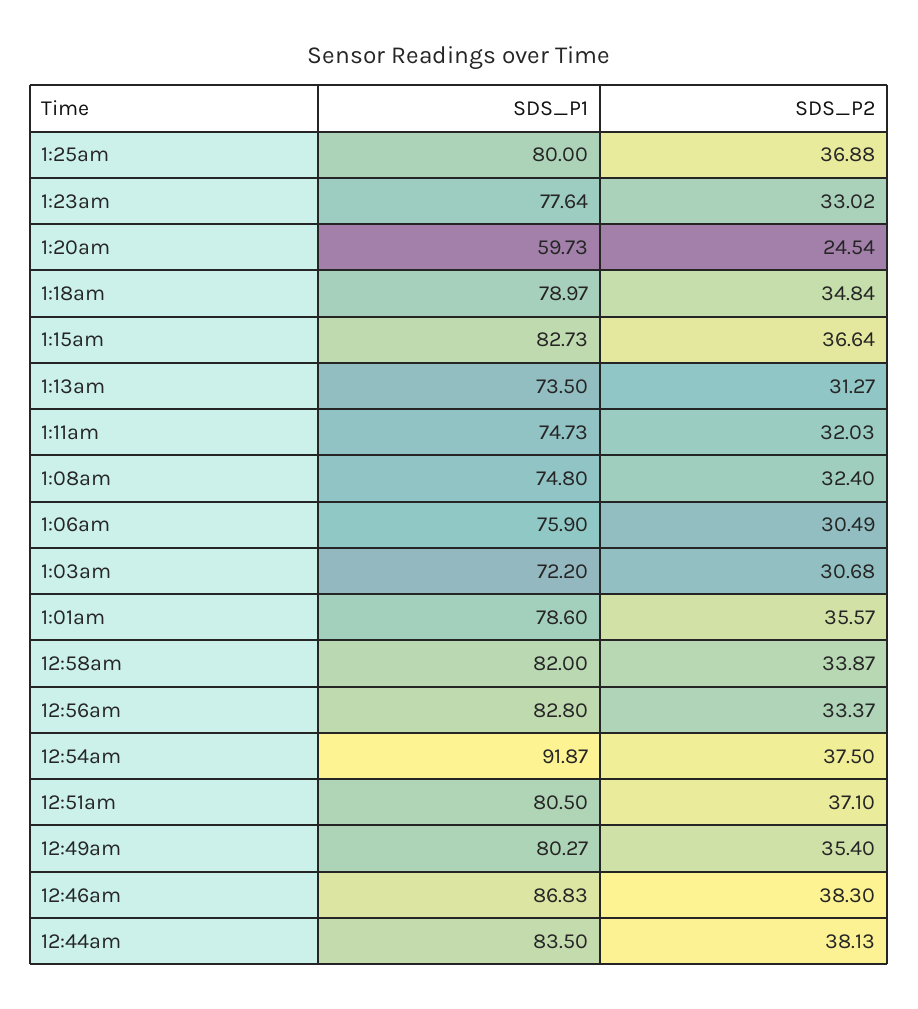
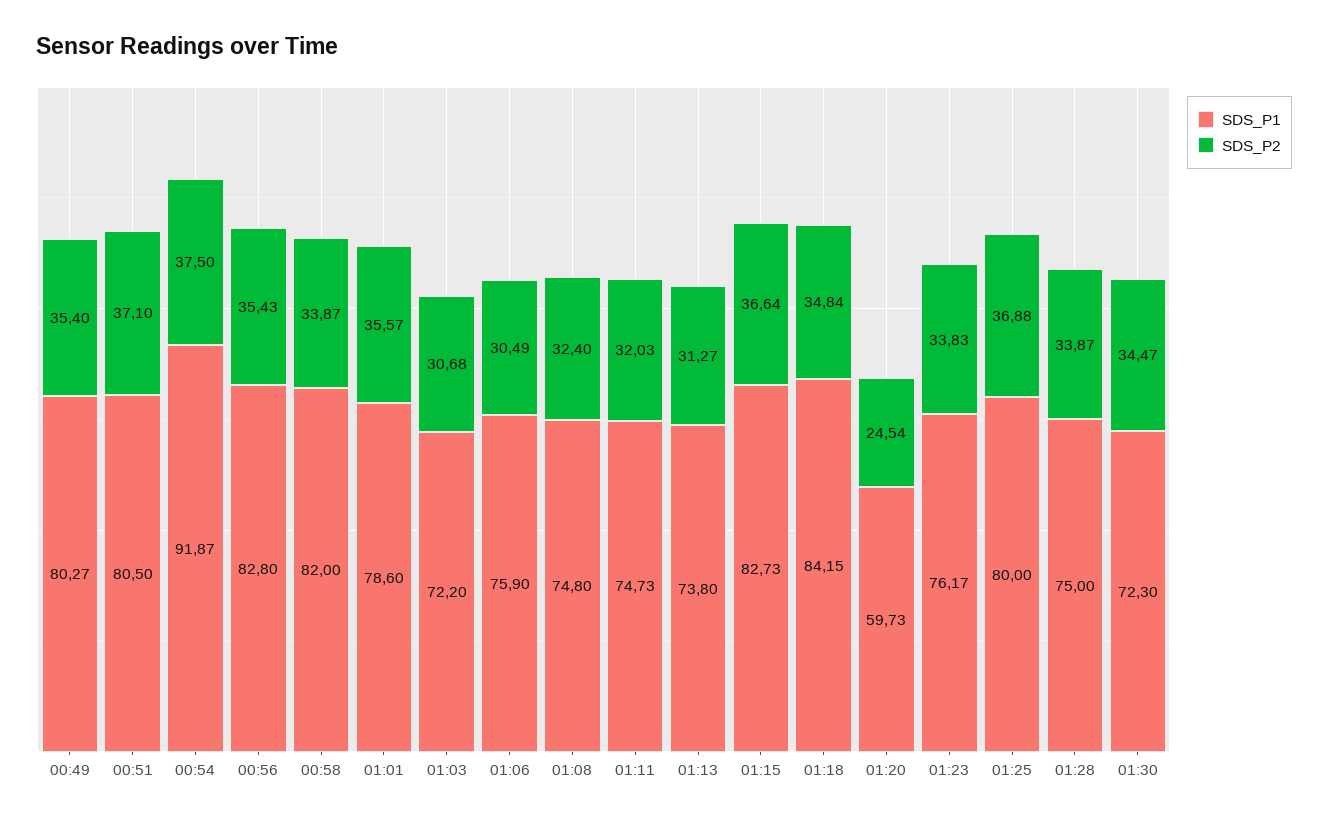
SDS_P1, 1:23am: 77.64 -> 76.17
SDS_P2, 1:23am: 33.02 -> 33.83
SDS_P1, 1:18am: 78.97 -> 84.15
SDS_P1, 1:13am: 73.5 -> 73.8
SDS_P2, 12:56am: 33.37 -> 35.43
SDS_P1, 12:46am: 86.83 -> none
SDS_P2, 12:46am: 38.3 -> none
SDS_P1, 12:44am: 83.5 -> none
SDS_P2, 12:44am: 38.13 -> none
SDS_P1, 01:28: none -> 75
SDS_P2, 01:28: none -> 33.87
SDS_P1, 01:30: none -> 72.3
SDS_P2, 01:30: none -> 34.47

